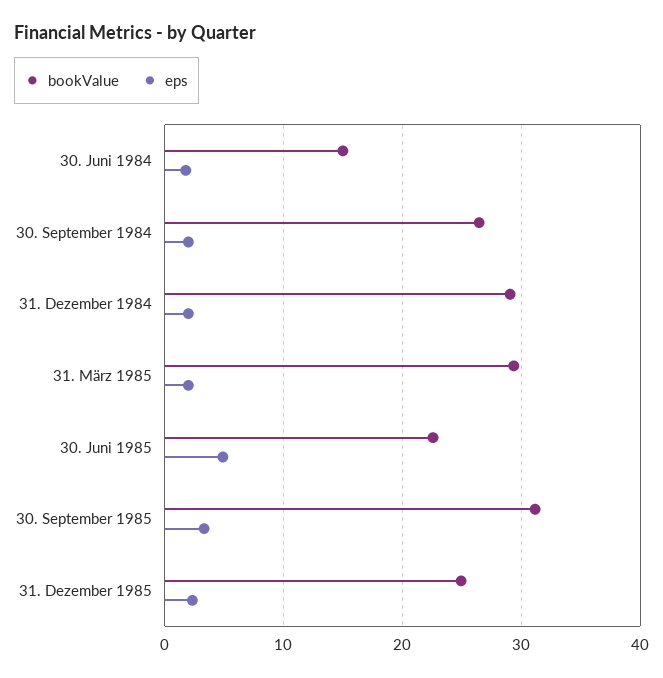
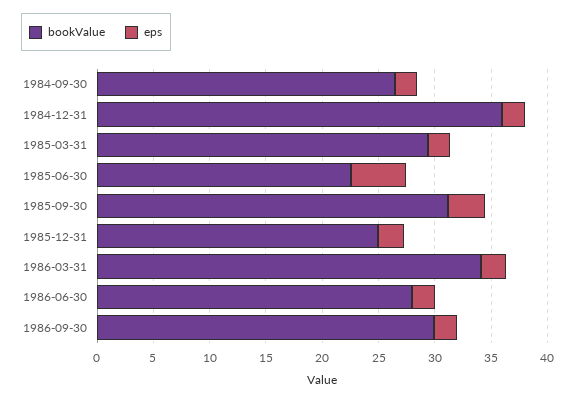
bookValue, 30. Juni 1984: 15 -> none
eps, 30. Juni 1984: 2 -> none
bookValue, 31. Dezember 1984: 29 -> 36
bookValue, 1986-03-31: none -> 34
eps, 1986-03-31: none -> 2
bookValue, 1986-06-30: none -> 28
eps, 1986-06-30: none -> 2
bookValue, 1986-09-30: none -> 30
eps, 1986-09-30: none -> 2

